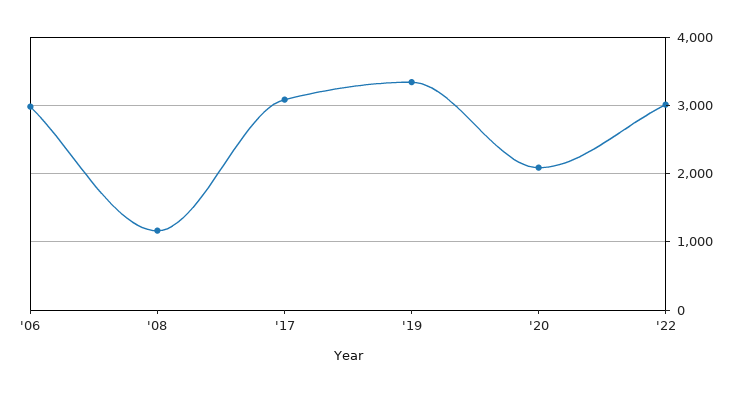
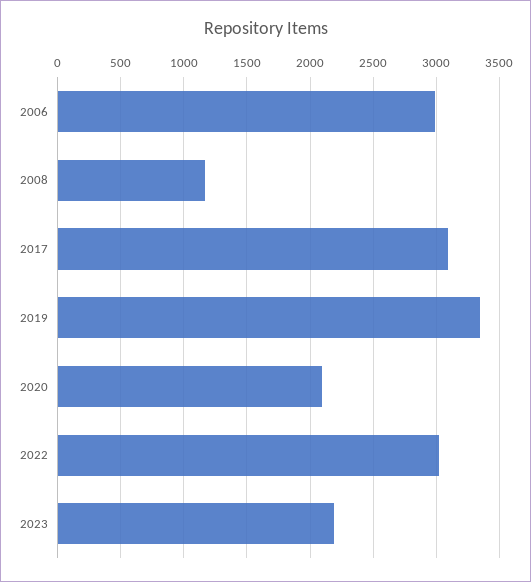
2023: none -> 2200

